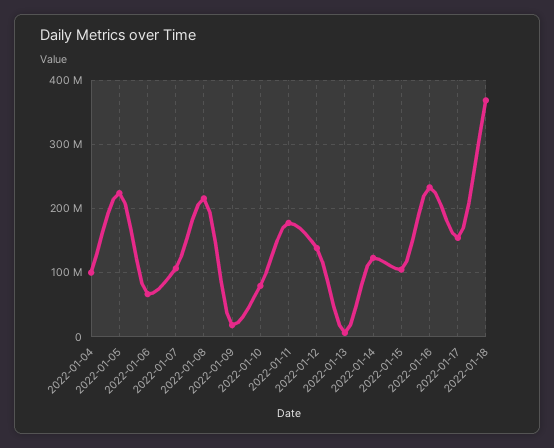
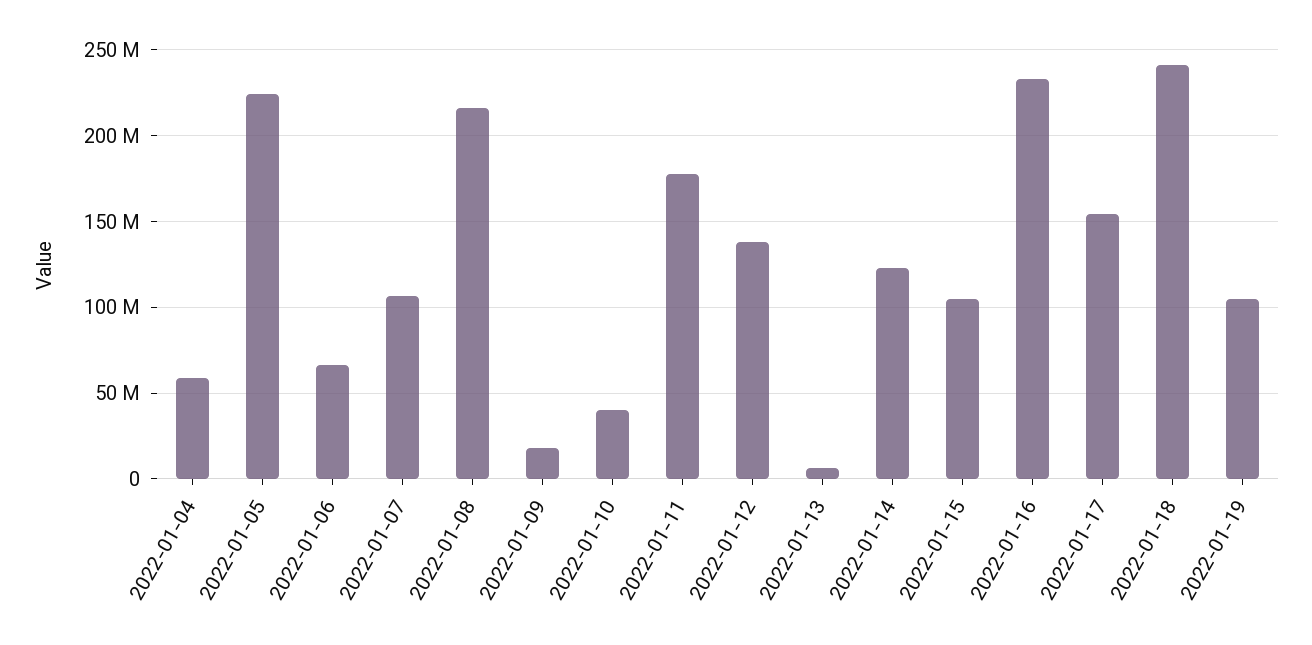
2022-01-04: 100000000 -> 60000000
2022-01-10: 80000000 -> 40000000
2022-01-18: 370000000 -> 240000000
2022-01-19: none -> 105000000

